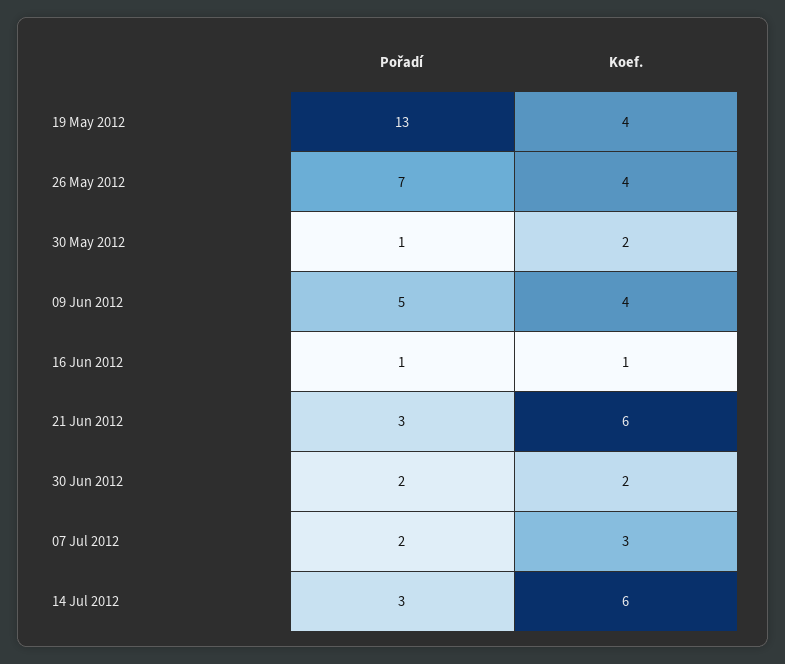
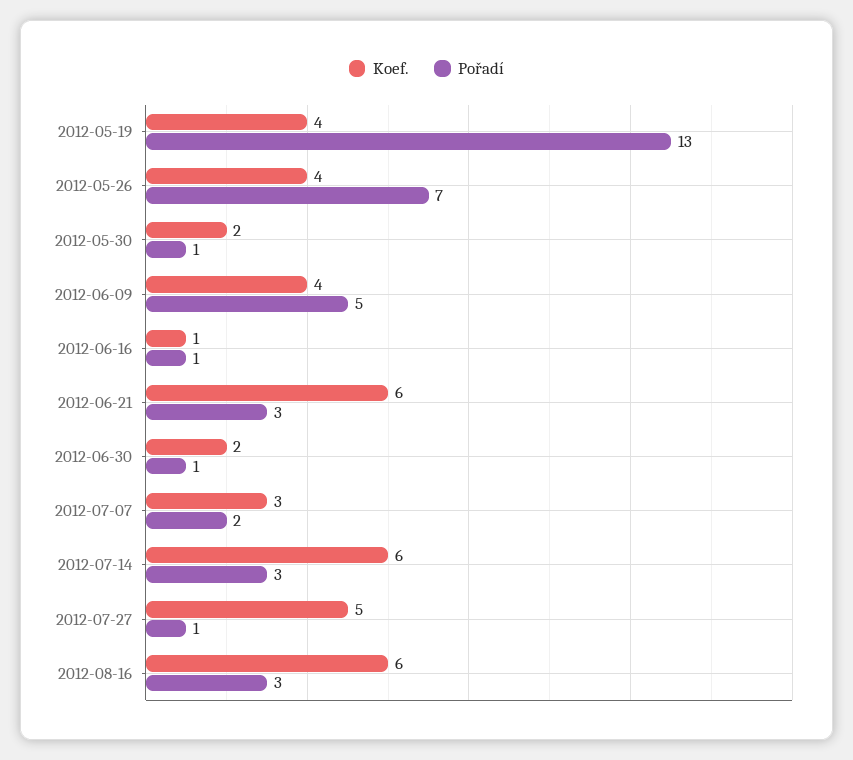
Pořadí, 30 Jun 2012: 2 -> 1
Koef., 2012-07-27: none -> 5
Pořadí, 2012-07-27: none -> 1
Koef., 2012-08-16: none -> 6
Pořadí, 2012-08-16: none -> 3

